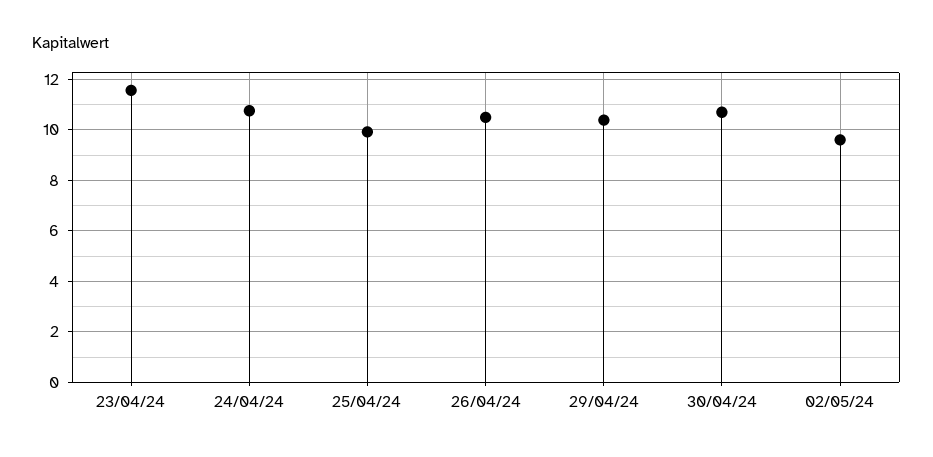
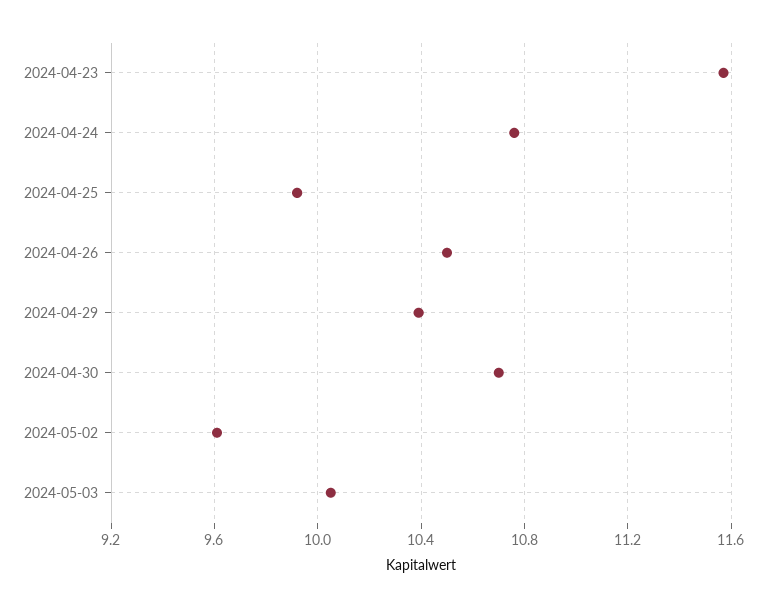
2024-05-03: none -> 10.05

